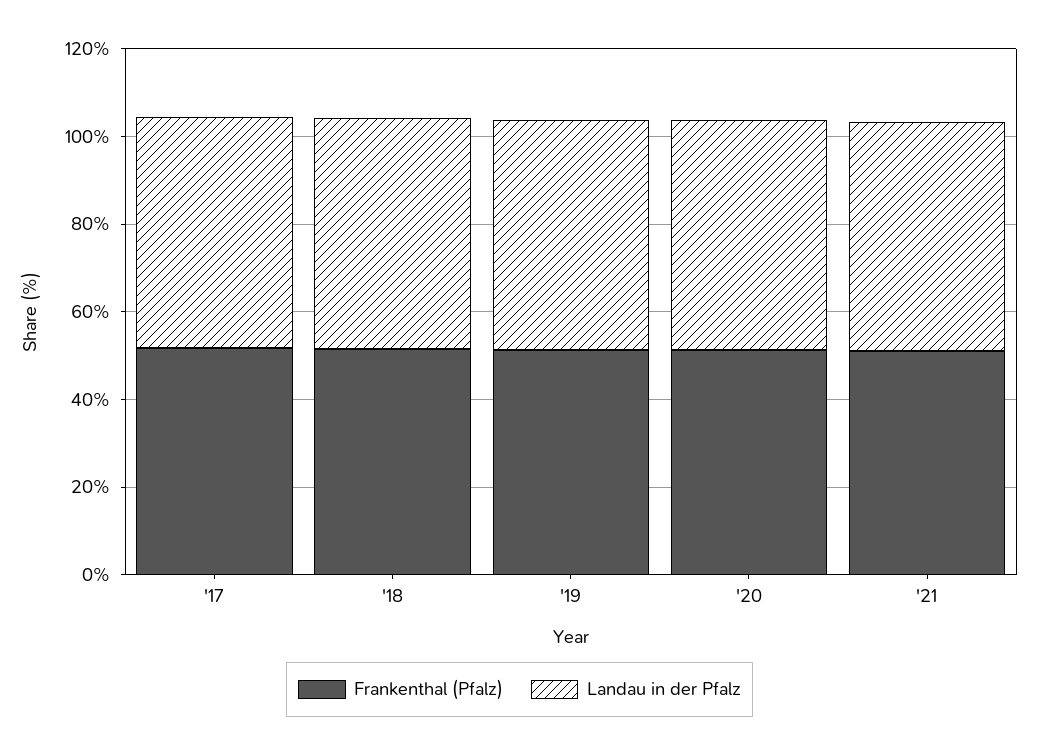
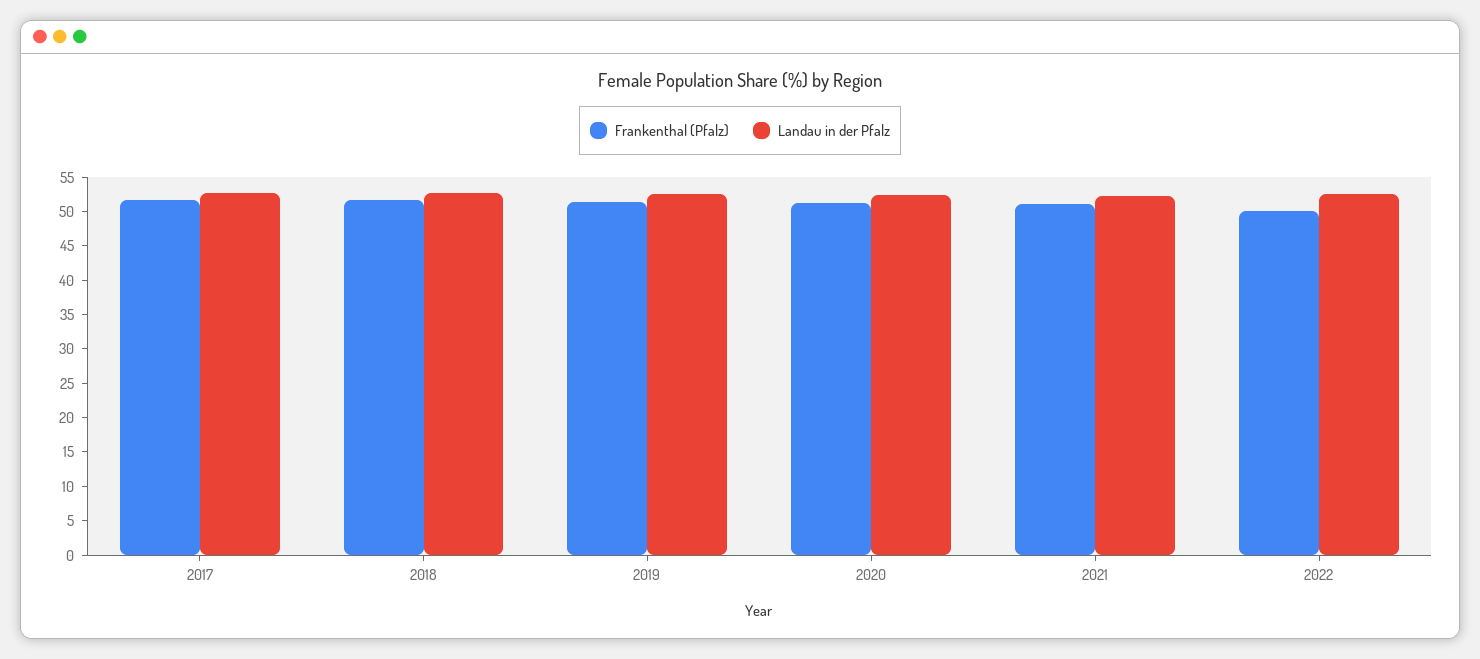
Frankenthal (Pfalz), 2022: none -> 50
Landau in der Pfalz, 2022: none -> 52.5

